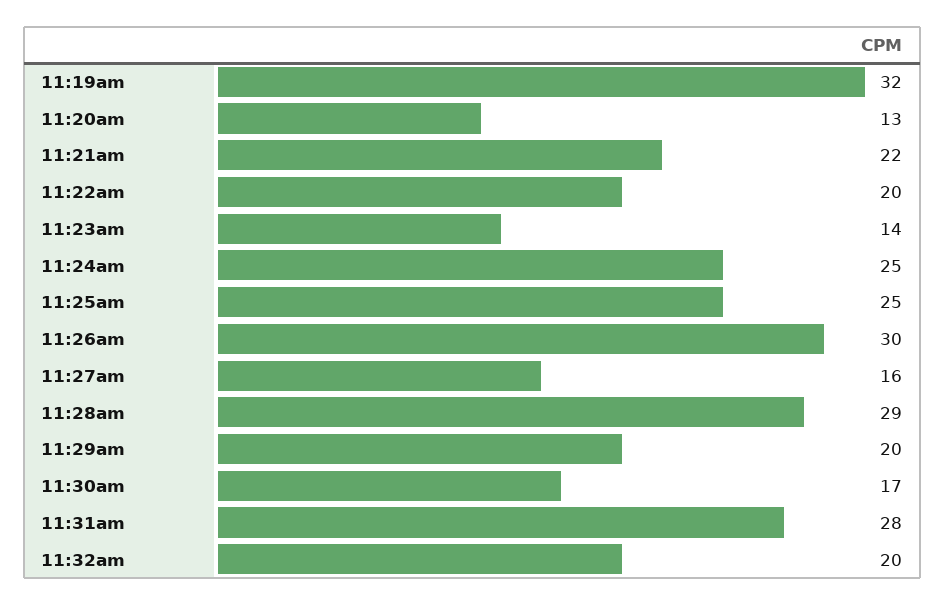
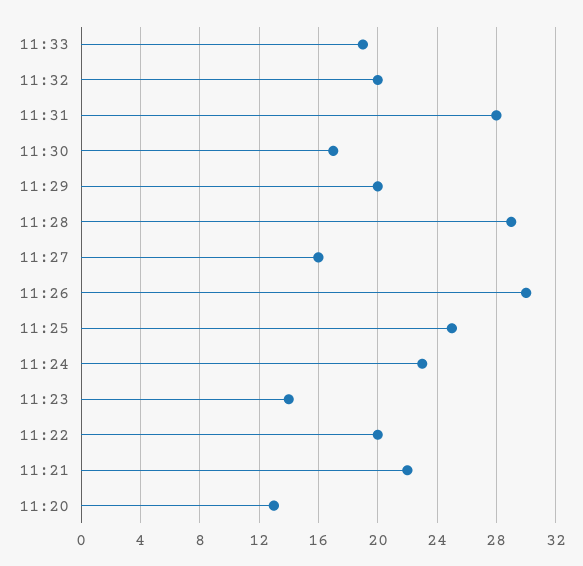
11:19am: 32 -> none
11:24am: 25 -> 23
11:33: none -> 19

